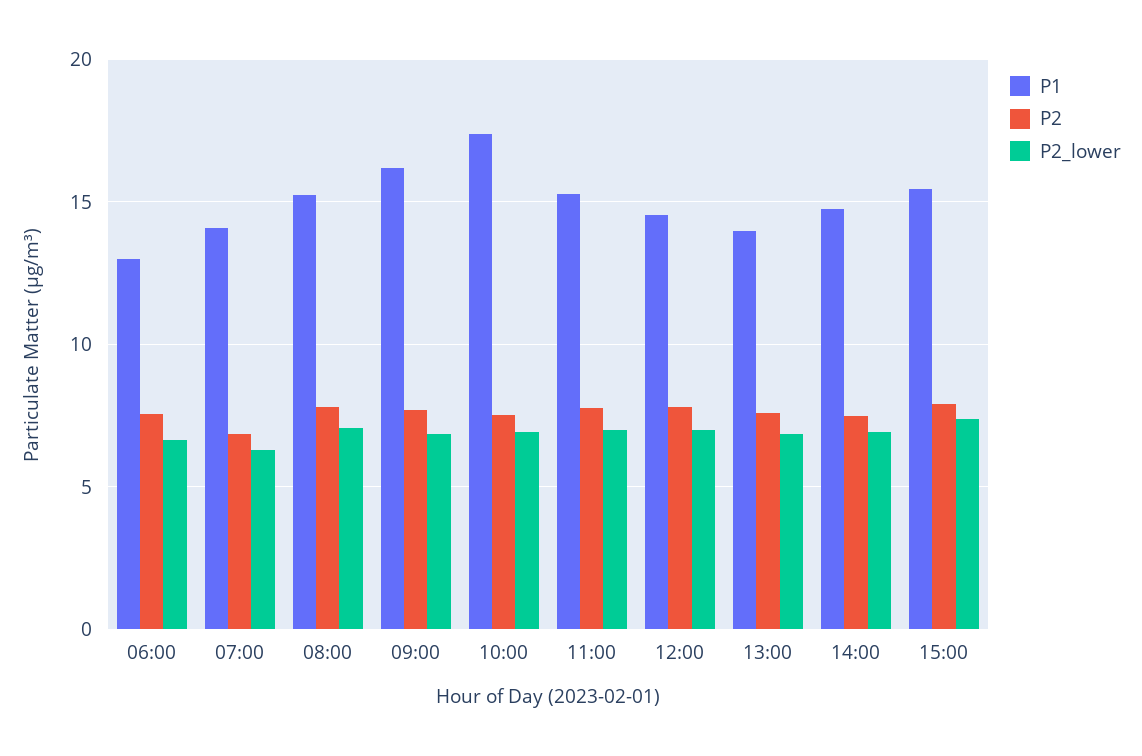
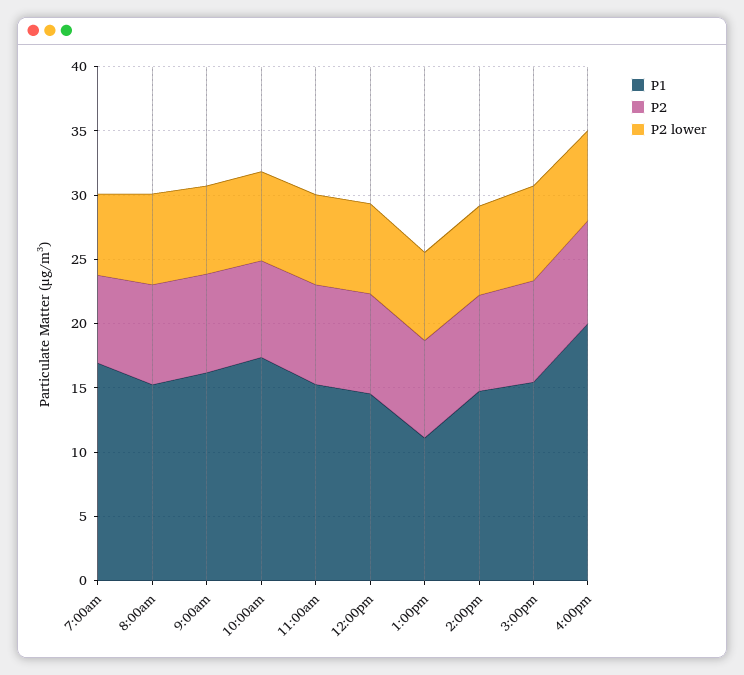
P1, 06:00: 13 -> none
P2, 06:00: 7.5 -> none
P2_lower, 06:00: 6.5 -> none
P1, 07:00: 14 -> 17
P1, 13:00: 14 -> 11
P1, 4:00pm: none -> 20
P2, 4:00pm: none -> 8
P2_lower, 4:00pm: none -> 7

